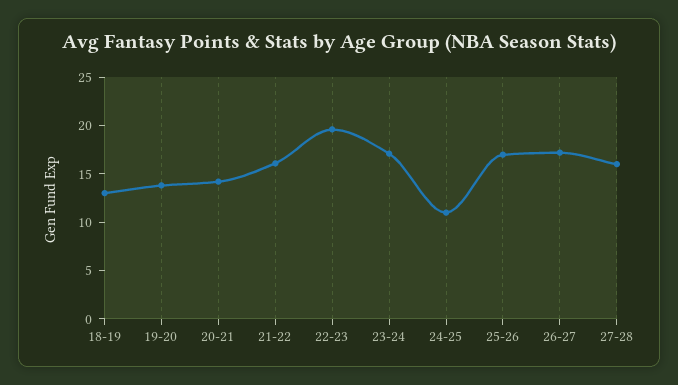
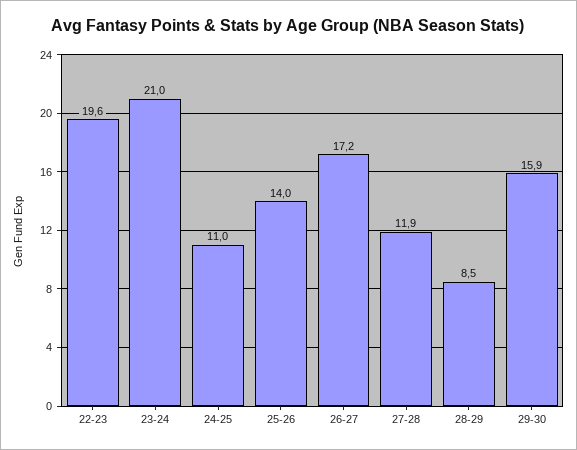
18-19: 13 -> none
19-20: 14 -> none
20-21: 14 -> none
21-22: 16 -> none
23-24: 17 -> 21
25-26: 17 -> 14
27-28: 16 -> 11.9
28-29: none -> 8.5
29-30: none -> 15.9

